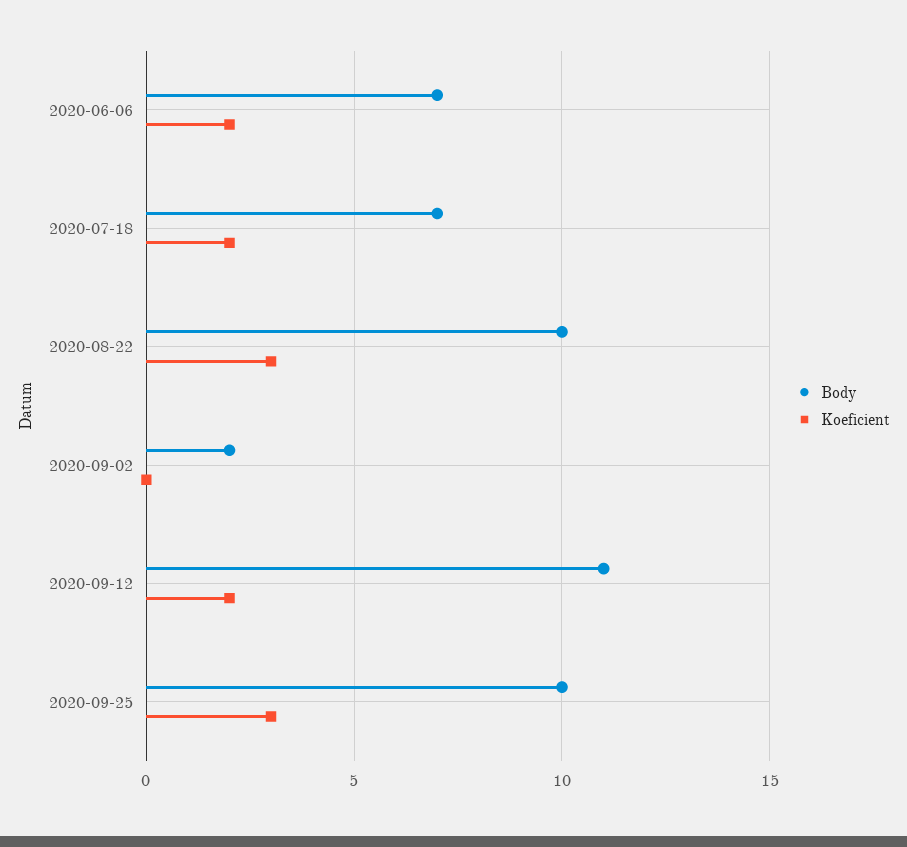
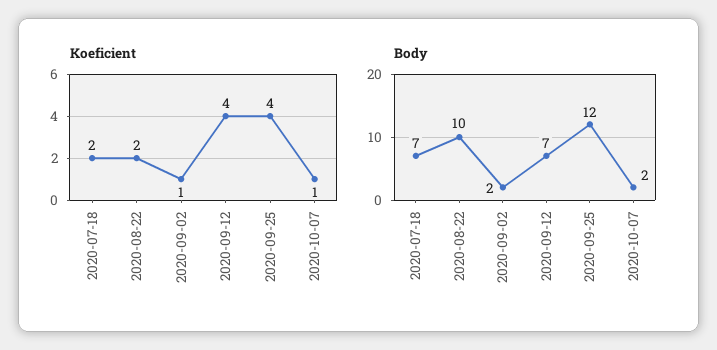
Body, 2020-06-06: 7 -> none
Koeficient, 2020-06-06: 2 -> none
Koeficient, 2020-08-22: 3 -> 2
Koeficient, 2020-09-02: 0 -> 1
Body, 2020-09-12: 11 -> 7
Koeficient, 2020-09-12: 2 -> 4
Body, 2020-09-25: 10 -> 12
Koeficient, 2020-09-25: 3 -> 4
Koeficient, 2020-10-07: none -> 1
Body, 2020-10-07: none -> 2

